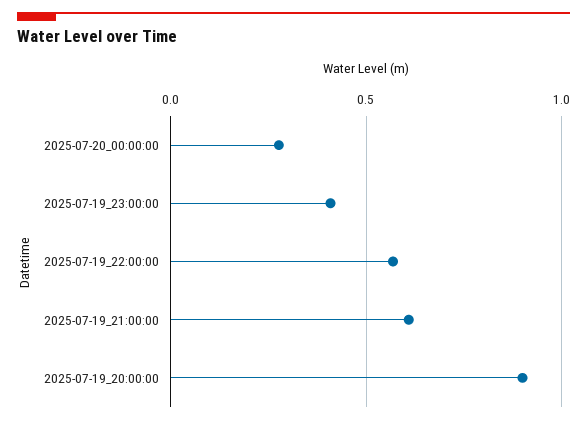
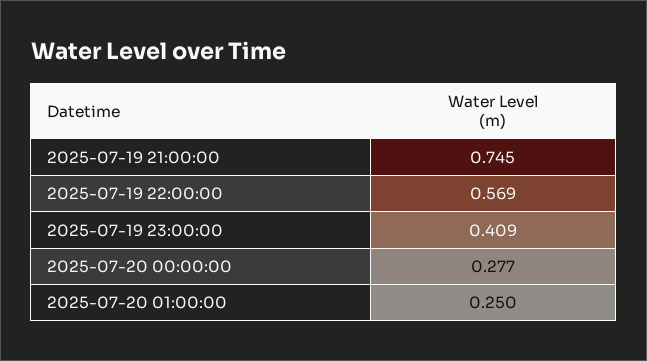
2025-07-19_21:00:00: 0.6 -> 0.745
2025-07-19_20:00:00: 0.9 -> none
2025-07-20 01:00:00: none -> 0.25

